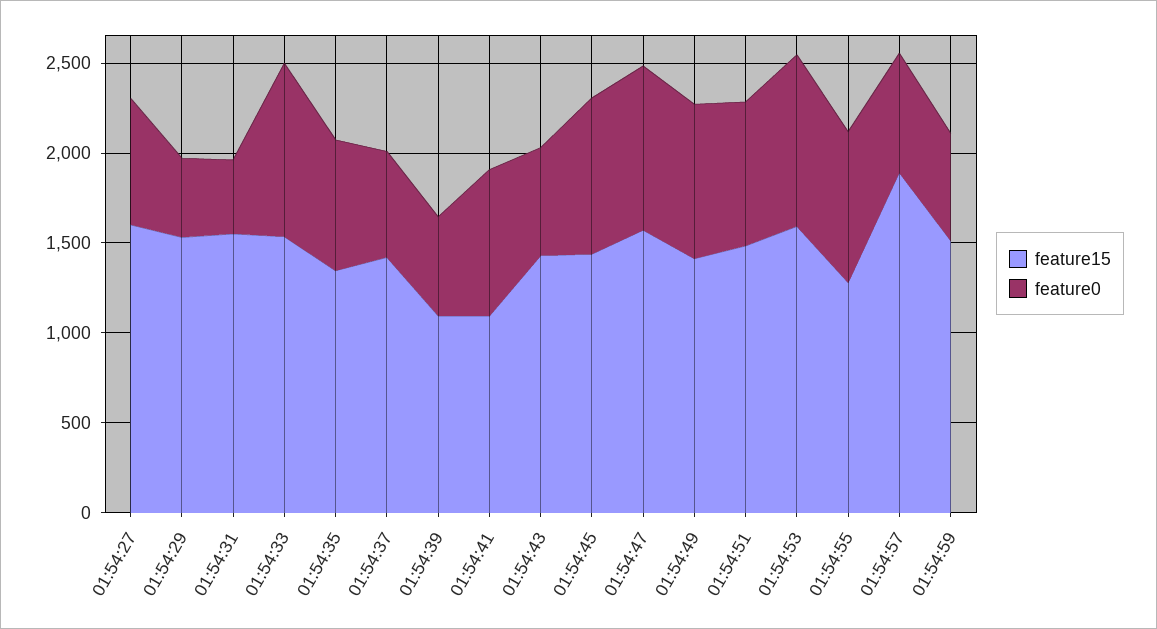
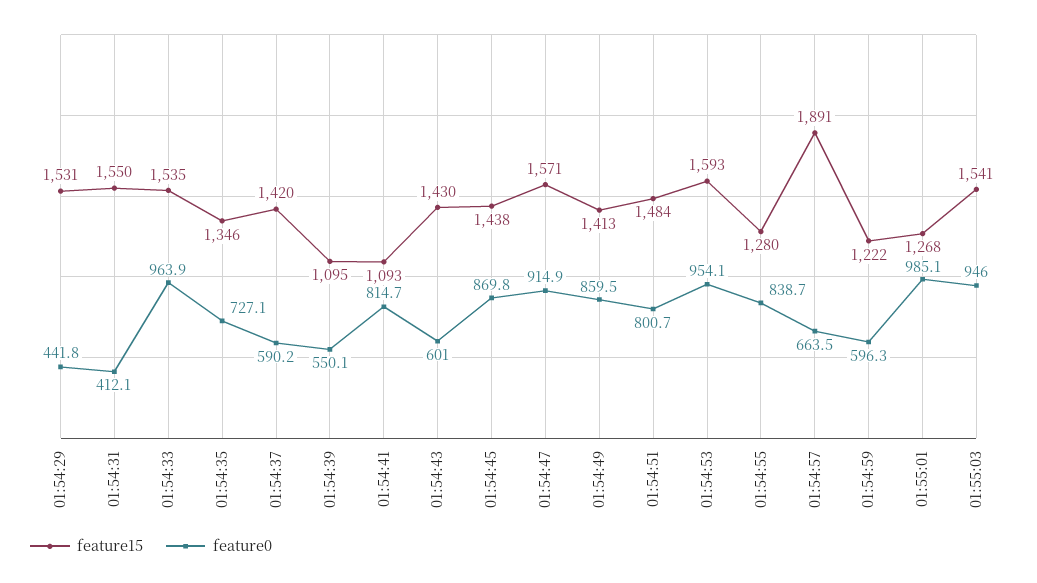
feature15, 01:54:27: 1600 -> none
feature0, 01:54:27: 700 -> none
feature15, 01:54:59: 1500 -> 1222
feature15, 01:55:01: none -> 1268
feature0, 01:55:01: none -> 985.1
feature15, 01:55:03: none -> 1541
feature0, 01:55:03: none -> 946

